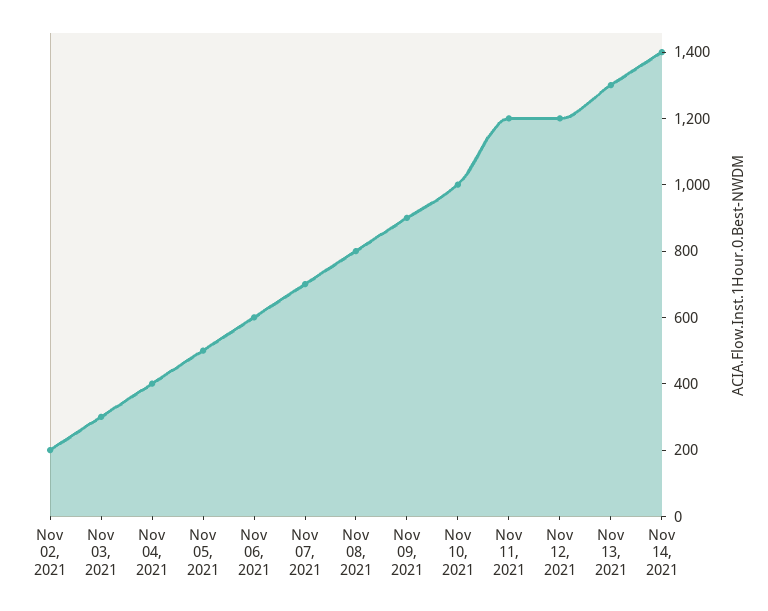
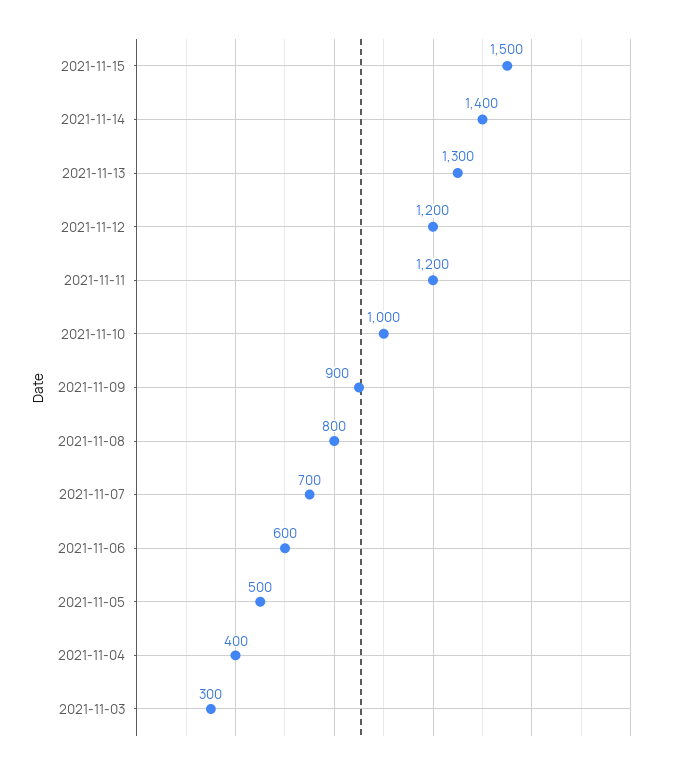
Nov 02, 2021: 200 -> none
2021-11-15: none -> 1500

